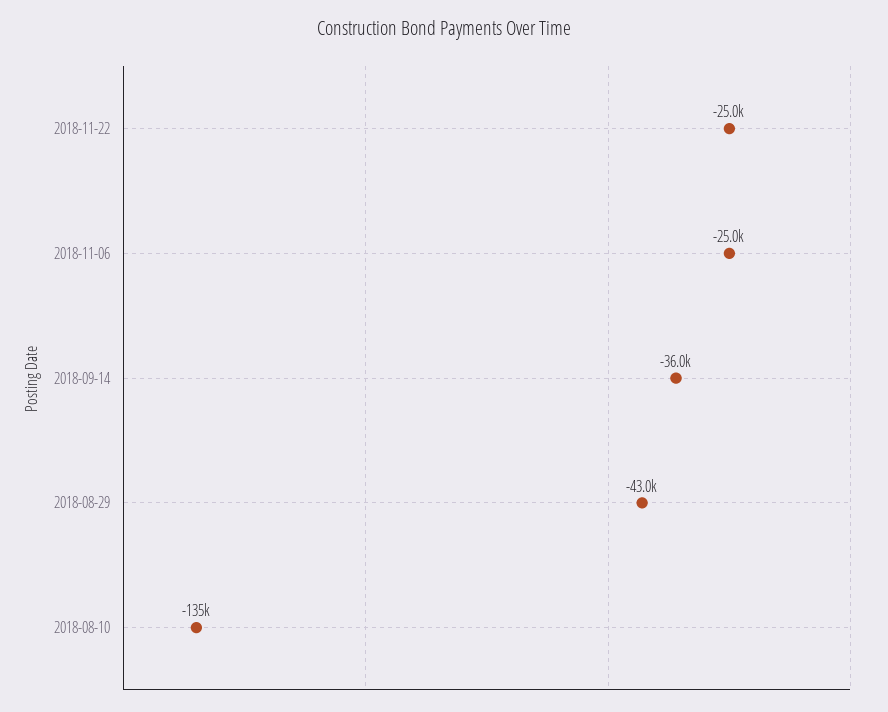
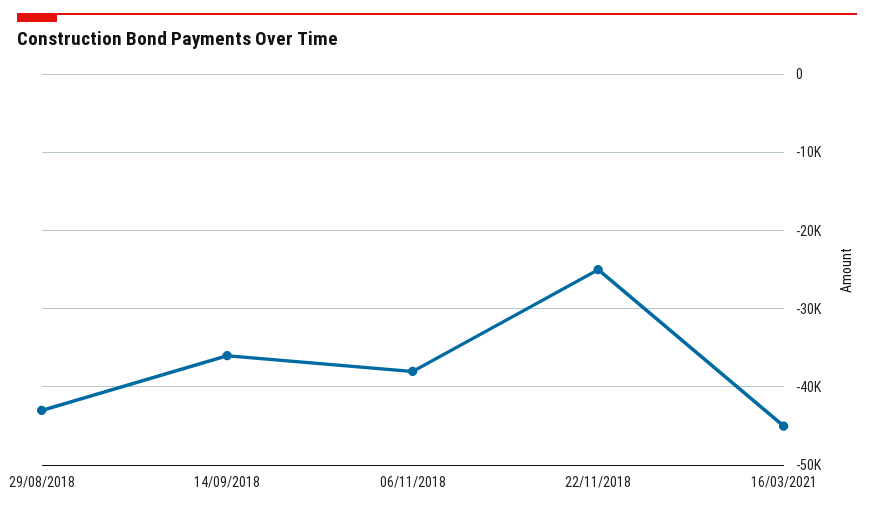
2018-11-06: -25000 -> -38000
2018-08-10: -135000 -> none
16/03/2021: none -> -45000

